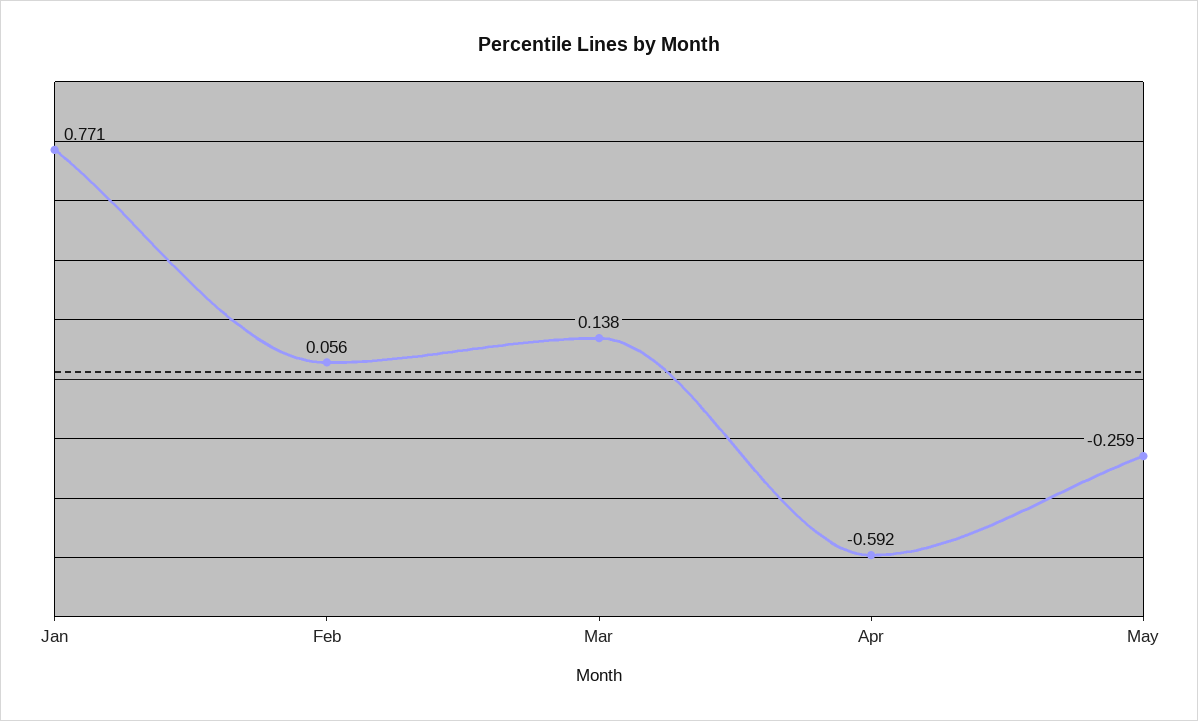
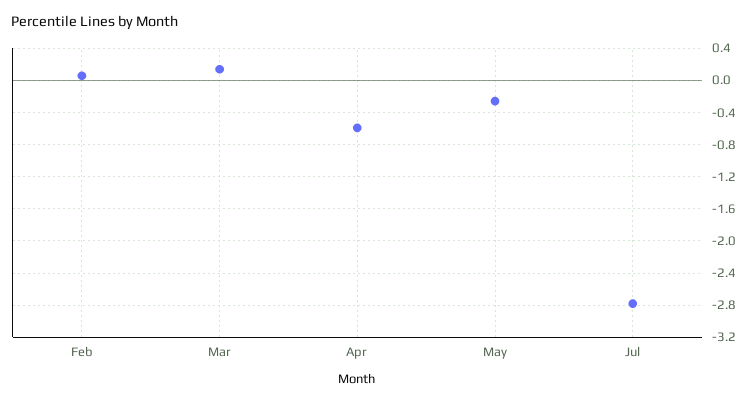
Jan: 0.771 -> none
Jul: none -> -2.8

